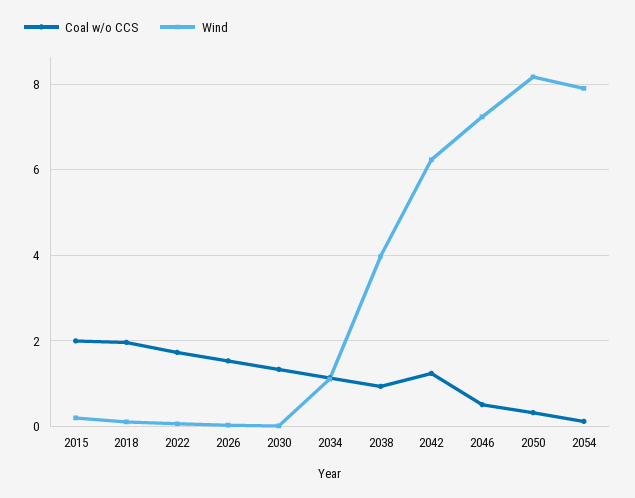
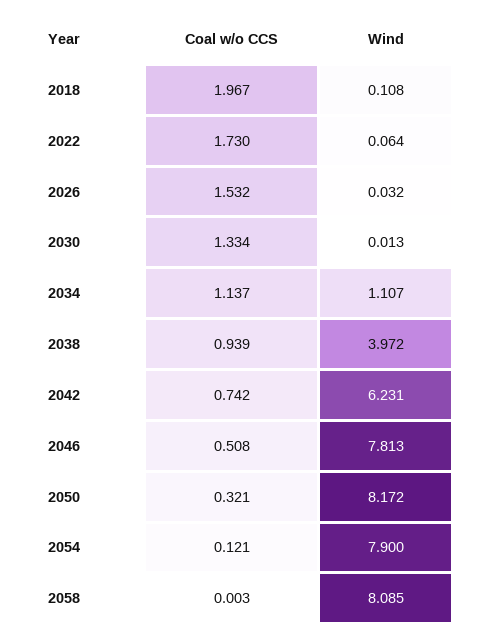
Coal w/o CCS, 2015: 2 -> none
Wind, 2015: 0.2 -> none
Coal w/o CCS, 2042: 1.2 -> 0.742
Wind, 2046: 7.2 -> 7.813
Coal w/o CCS, 2058: none -> 0.003
Wind, 2058: none -> 8.085

